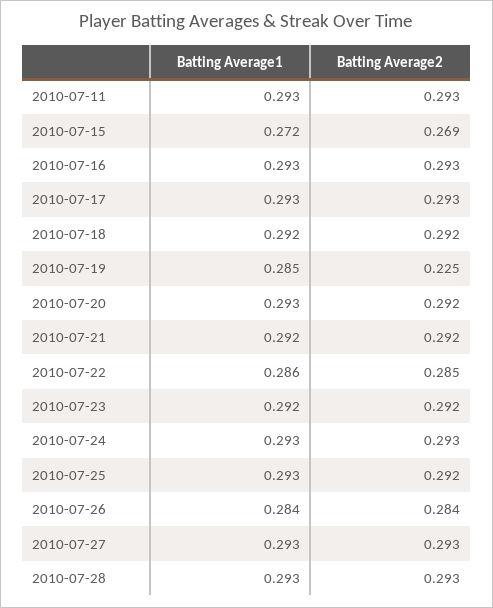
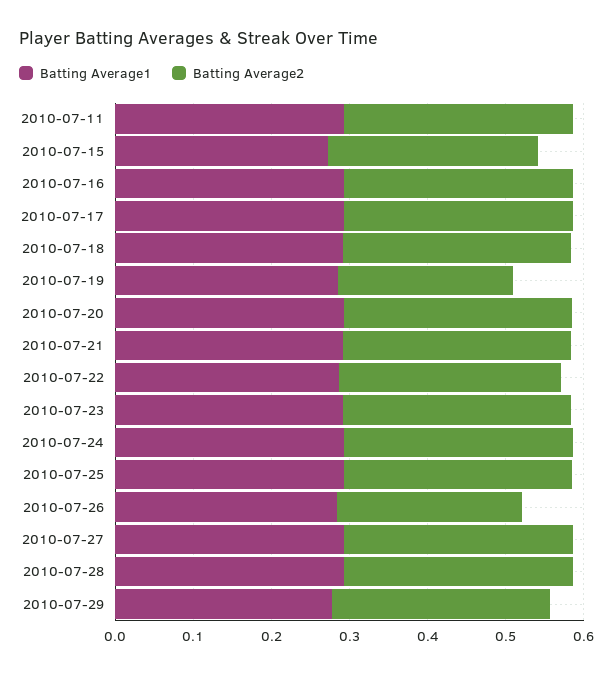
Batting Average2, 2010-07-26: 0.284 -> 0.24
Batting Average1, 2010-07-29: none -> 0.28
Batting Average2, 2010-07-29: none -> 0.28

